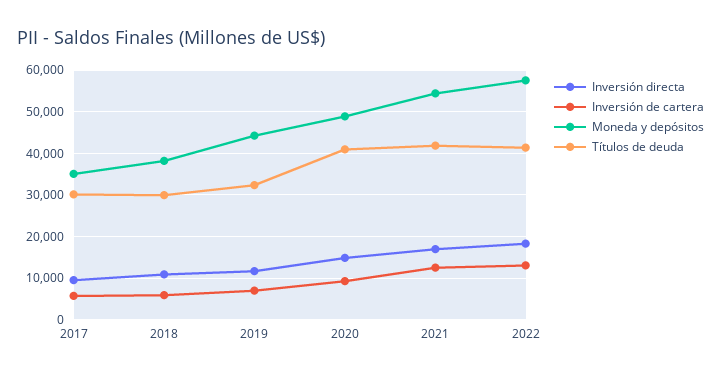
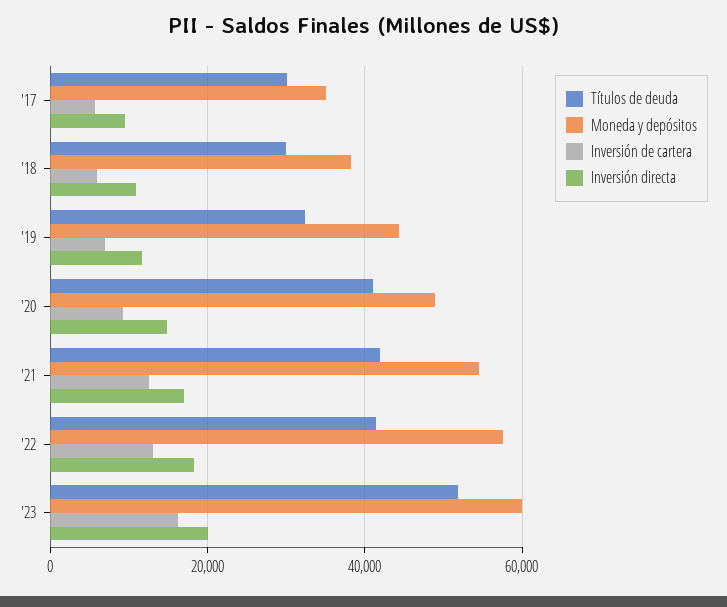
Títulos de deuda, '23: none -> 52000
Moneda y depósitos, '23: none -> 60000
Inversión de cartera, '23: none -> 16000
Inversión directa, '23: none -> 20000

